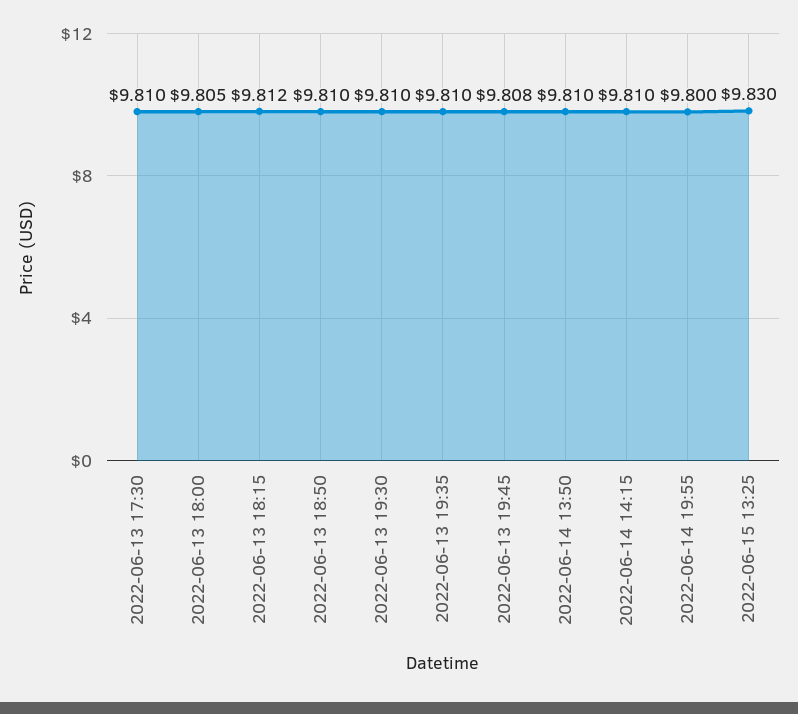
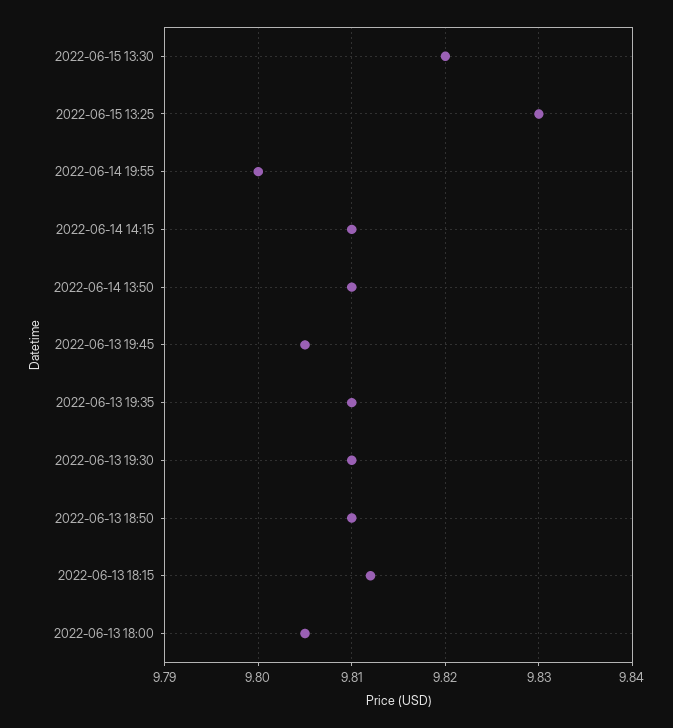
2022-06-13 17:30: 9.81 -> none
2022-06-13 19:45: 9.808 -> 9.805
2022-06-15 13:30: none -> 9.82

